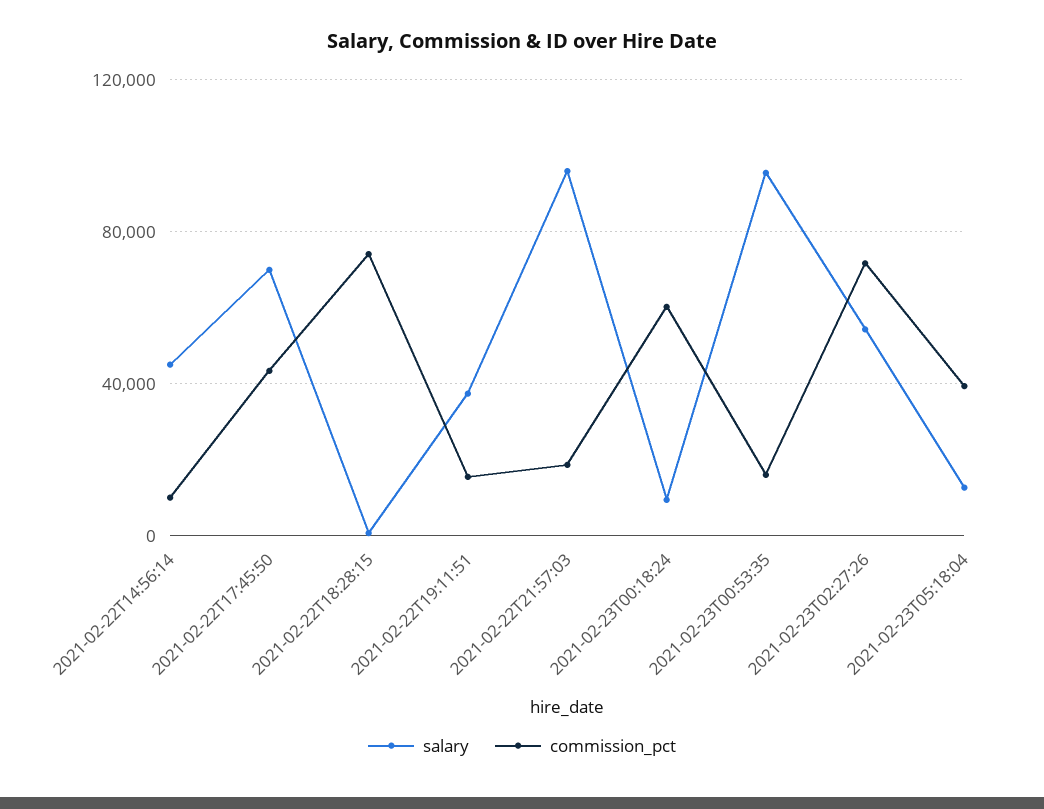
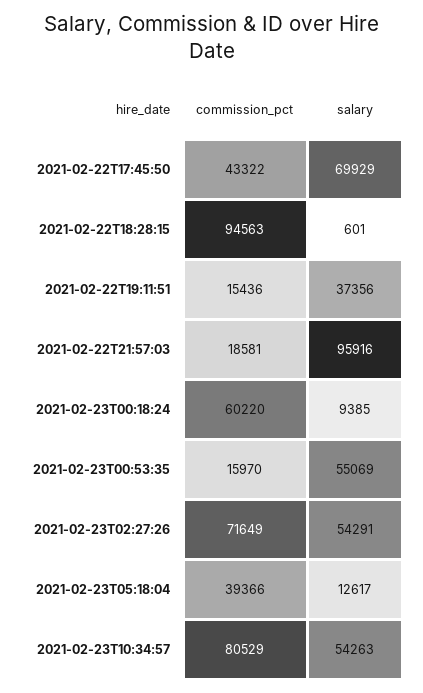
salary, 2021-02-22T14:56:14: 45000 -> none
commission_pct, 2021-02-22T14:56:14: 10000 -> none
commission_pct, 2021-02-22T18:28:15: 75000 -> 94563
salary, 2021-02-23T00:53:35: 95000 -> 55069
commission_pct, 2021-02-23T10:34:57: none -> 80529
salary, 2021-02-23T10:34:57: none -> 54263

